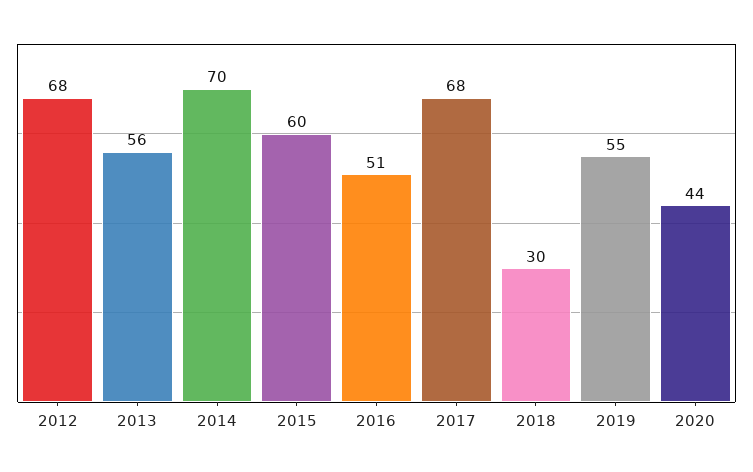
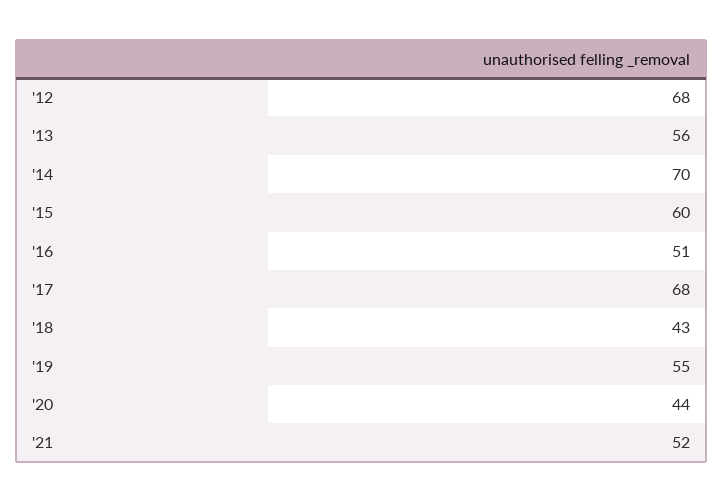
2018: 30 -> 43
'21: none -> 52

